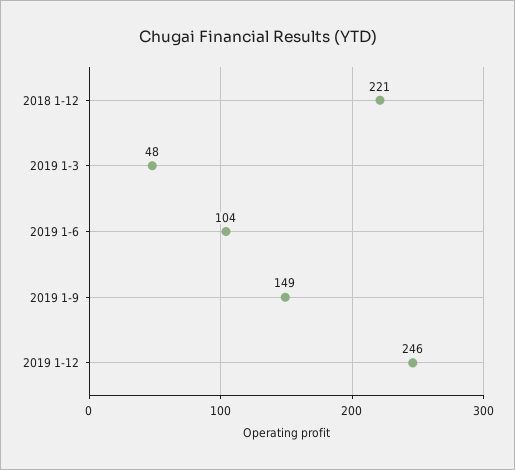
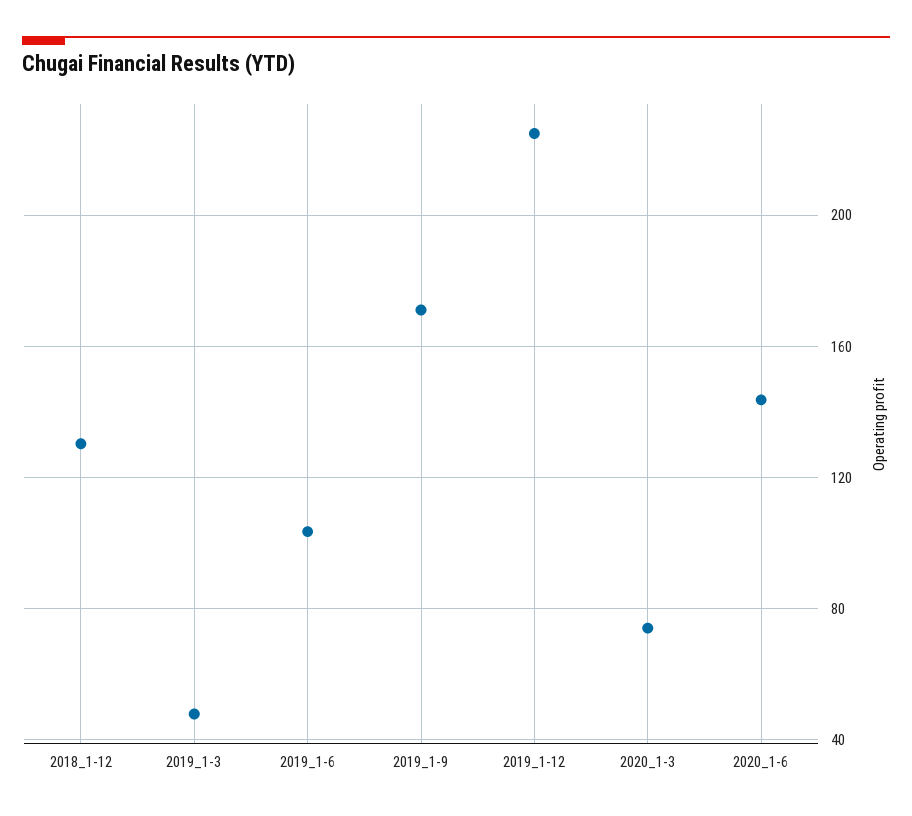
2018 1-12: 221 -> 130
2019 1-9: 149 -> 170
2019 1-12: 246 -> 225
2020_1-3: none -> 75
2020_1-6: none -> 145

